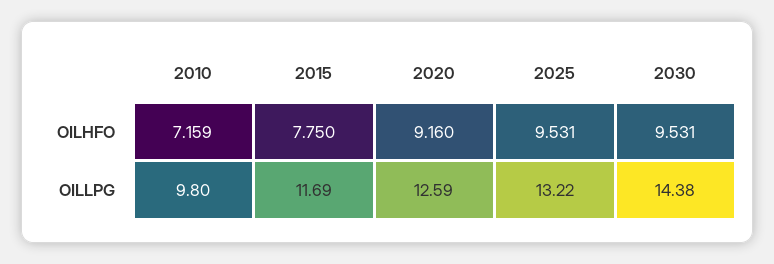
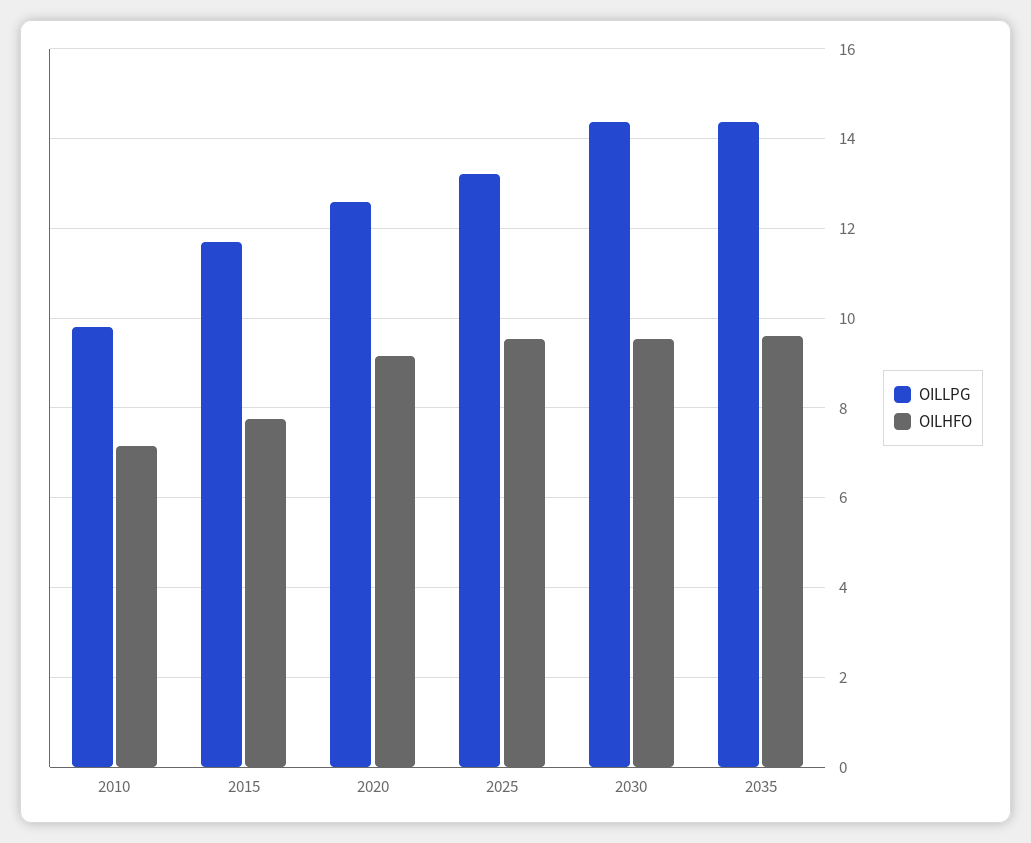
OILLPG, 2035: none -> 14.4
OILHFO, 2035: none -> 9.6

